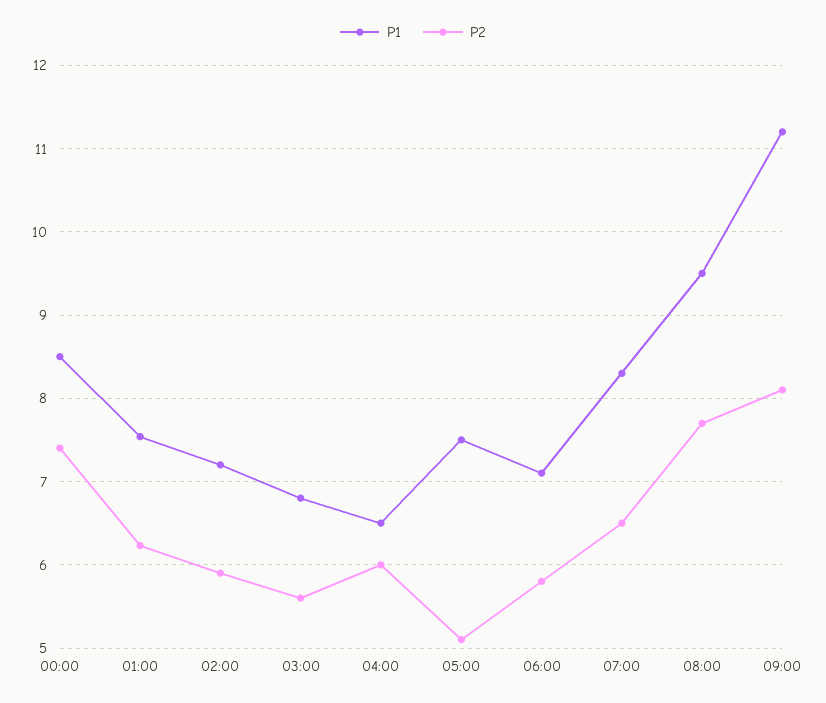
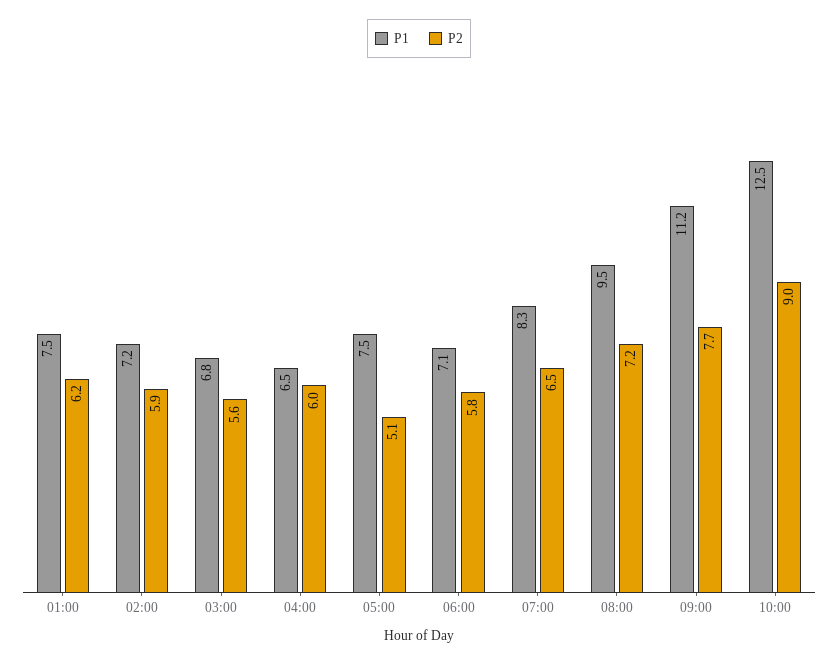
P1, 00:00: 8.5 -> none
P2, 00:00: 7.4 -> none
P2, 08:00: 7.7 -> 7.2
P2, 09:00: 8.1 -> 7.7
P1, 10:00: none -> 12.5
P2, 10:00: none -> 9

